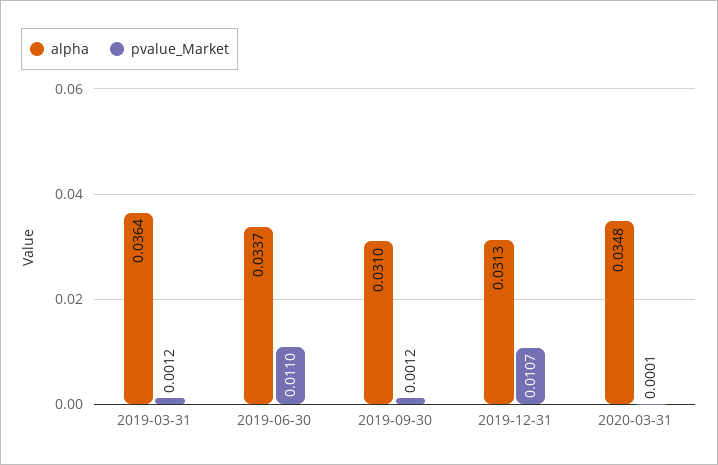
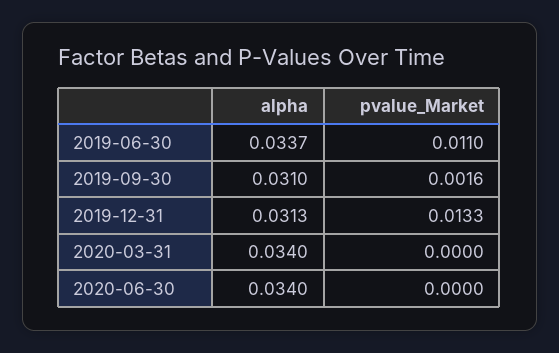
alpha, 2019-03-31: 0.0364 -> none
pvalue_Market, 2019-03-31: 0.0012 -> none
pvalue_Market, 2019-09-30: 0.0012 -> 0.0016
pvalue_Market, 2019-12-31: 0.0107 -> 0.0133
alpha, 2020-03-31: 0.0348 -> 0.034
pvalue_Market, 2020-03-31: 0.0001 -> 0
alpha, 2020-06-30: none -> 0.034
pvalue_Market, 2020-06-30: none -> 0

